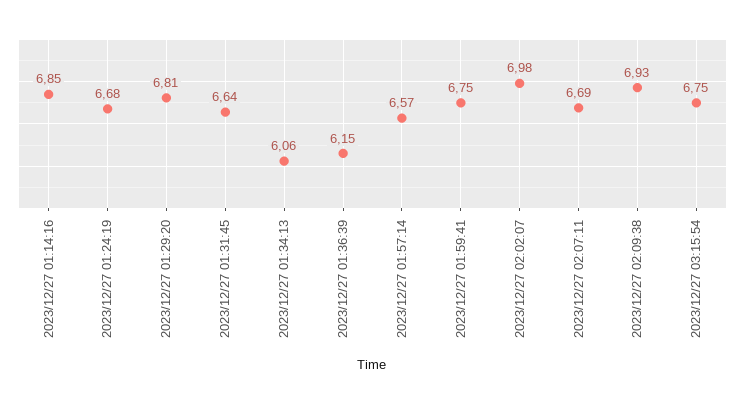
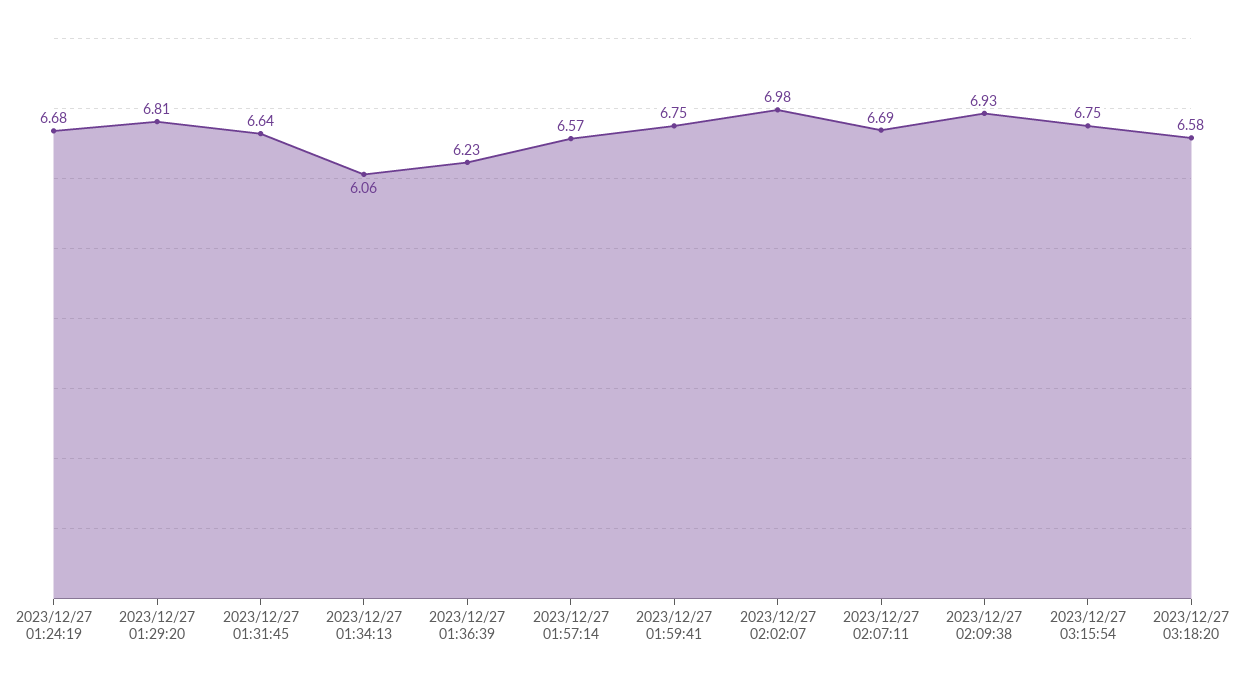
2023/12/27 01:14:16: 6.85 -> none
2023/12/27 01:36:39: 6.15 -> 6.23
2023/12/27 03:18:20: none -> 6.58

